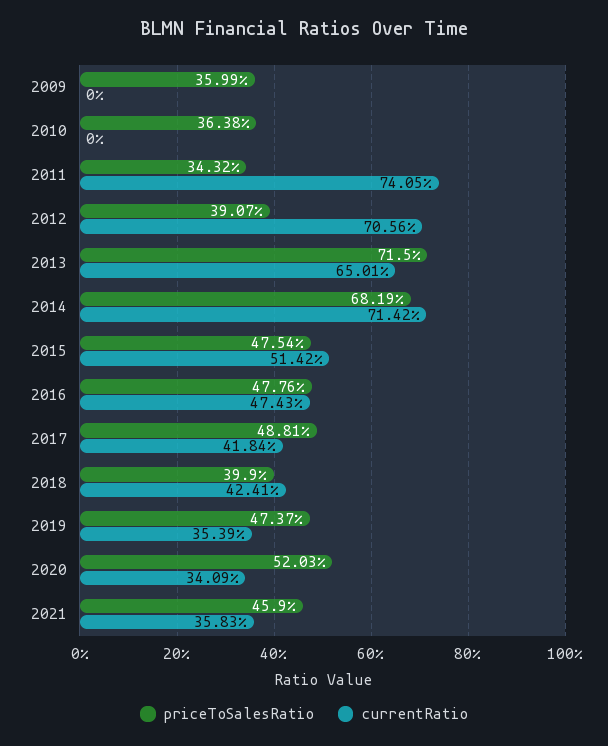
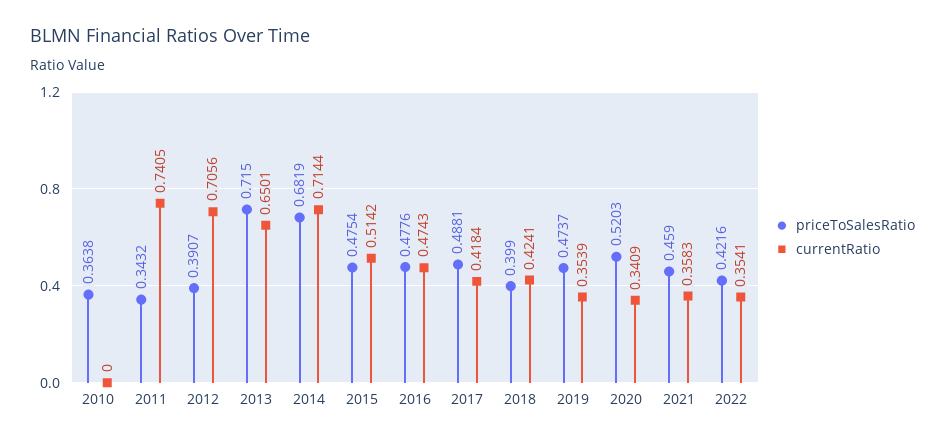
priceToSalesRatio, 2009: 0.3599 -> none
currentRatio, 2009: 0 -> none
currentRatio, 2014: 0.7142 -> 0.7144
priceToSalesRatio, 2022: none -> 0.4216
currentRatio, 2022: none -> 0.3541

